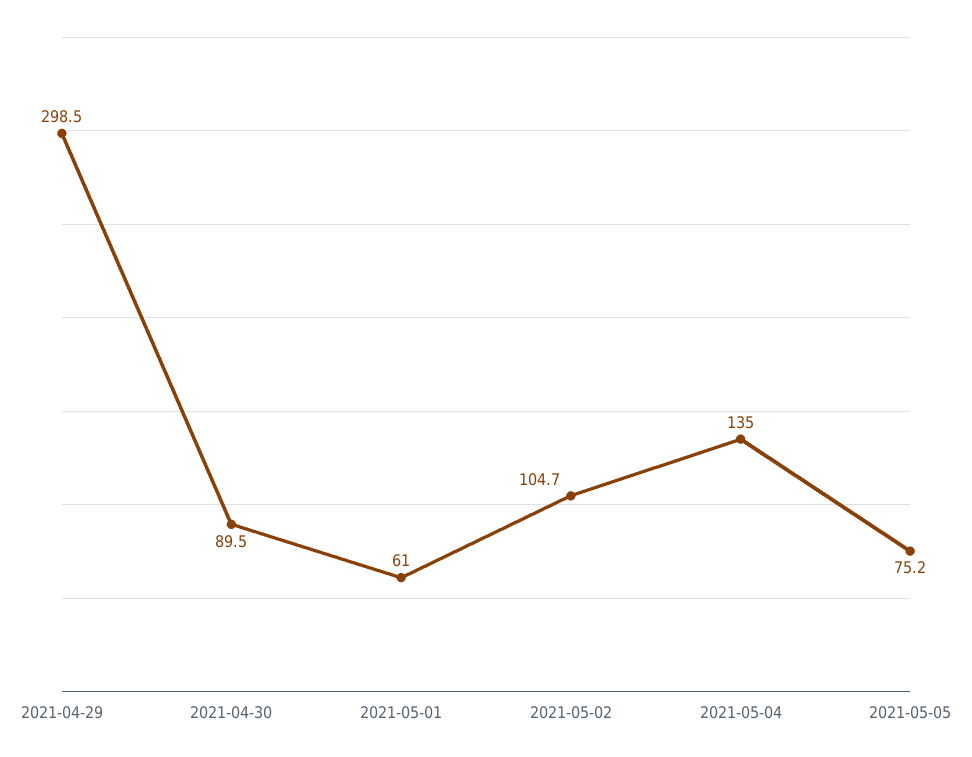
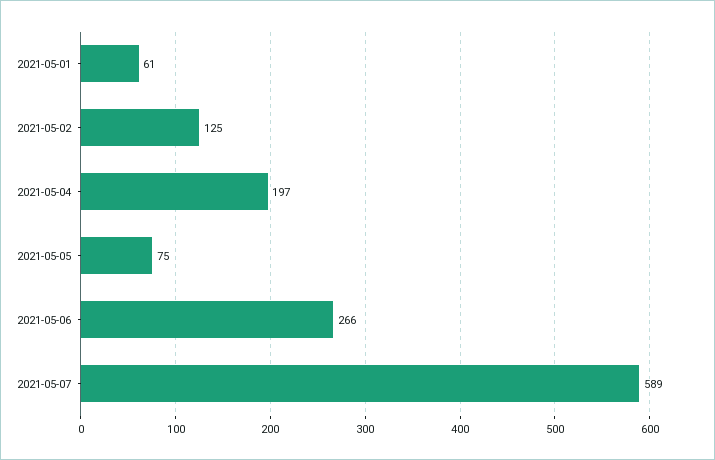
2021-04-29: 298.5 -> none
2021-04-30: 89.5 -> none
2021-05-02: 104.7 -> 125
2021-05-04: 135 -> 197
2021-05-06: none -> 266
2021-05-07: none -> 589

